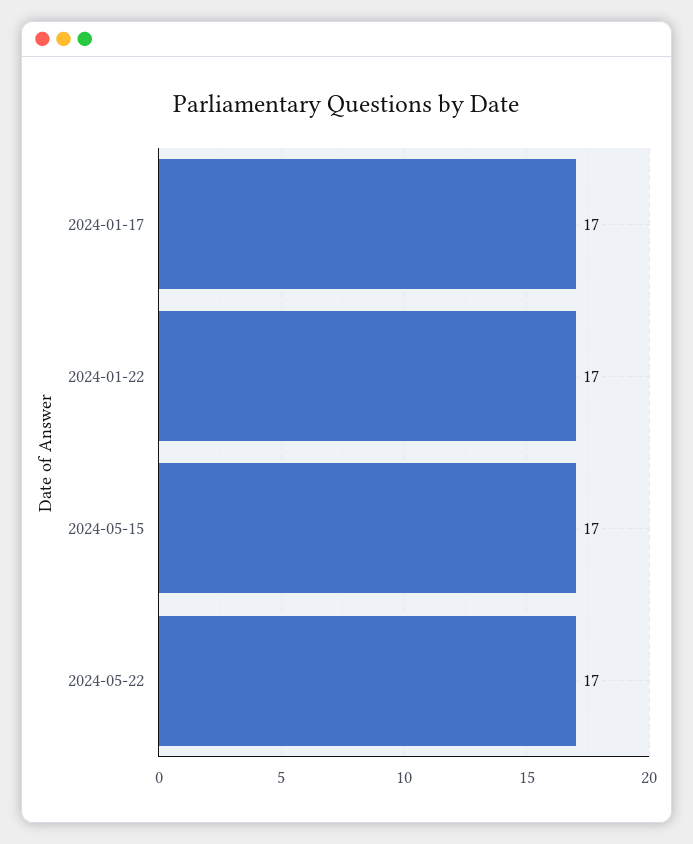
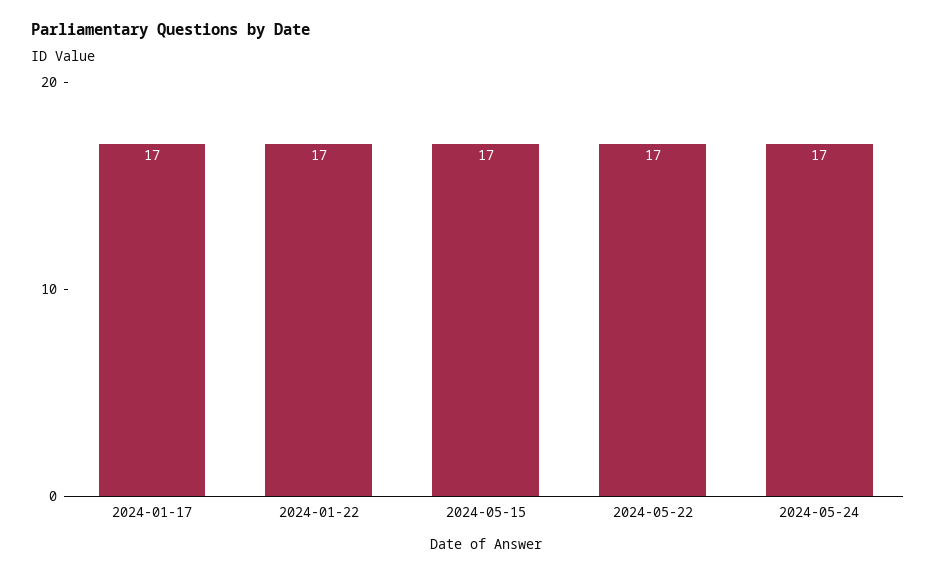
2024-05-24: none -> 17

